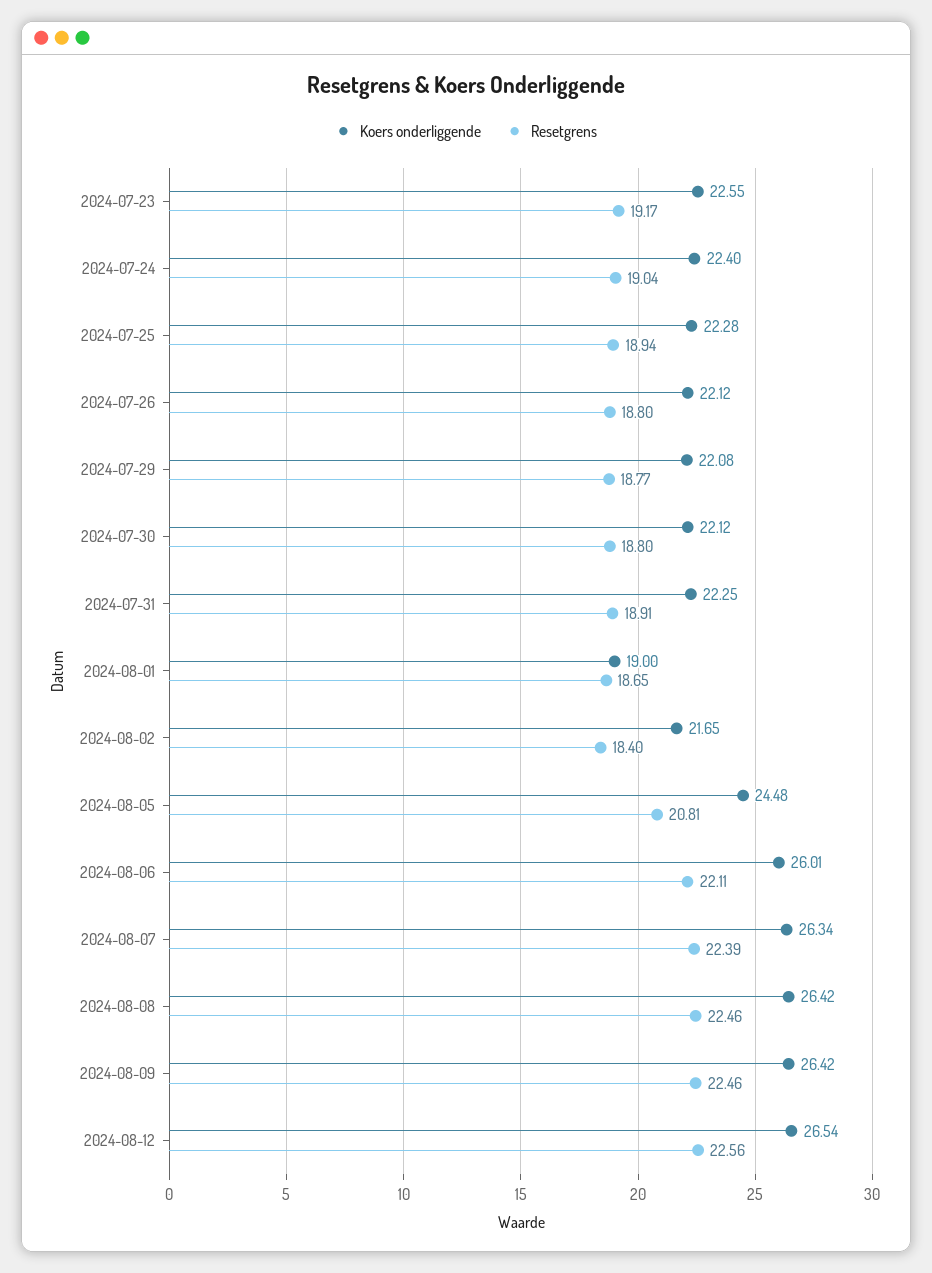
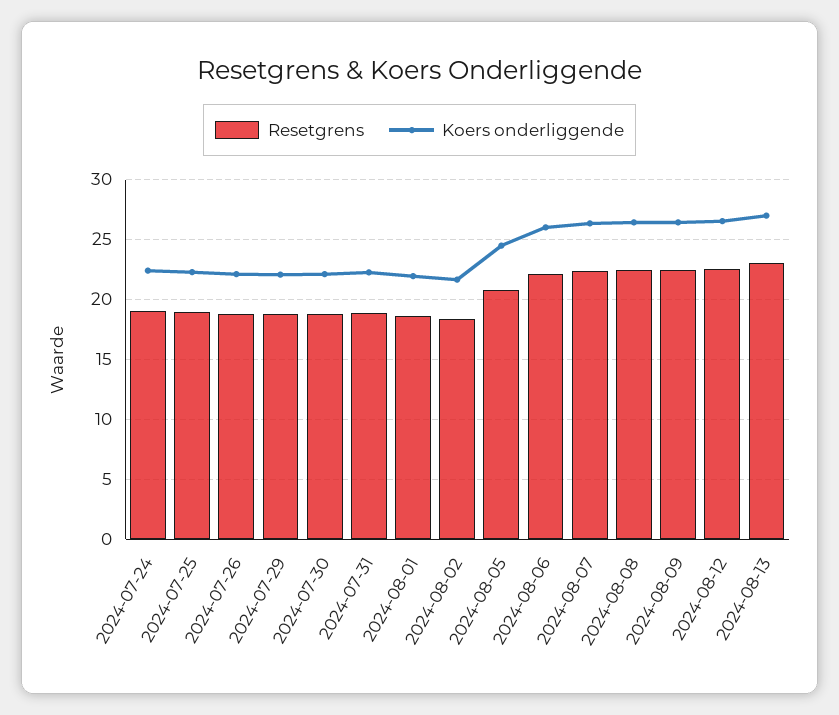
Koers onderliggende, 2024-07-23: 22.55 -> none
Resetgrens, 2024-07-23: 19.17 -> none
Koers onderliggende, 2024-08-01: 19 -> 22
Resetgrens, 2024-08-13: none -> 23
Koers onderliggende, 2024-08-13: none -> 27

